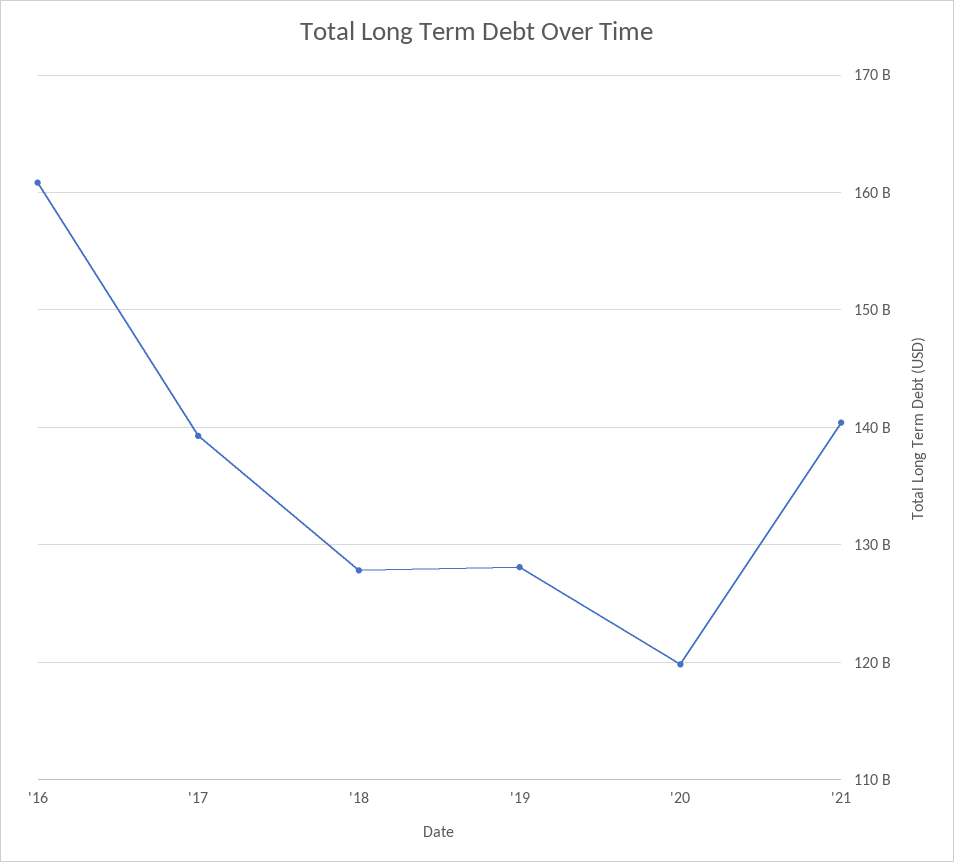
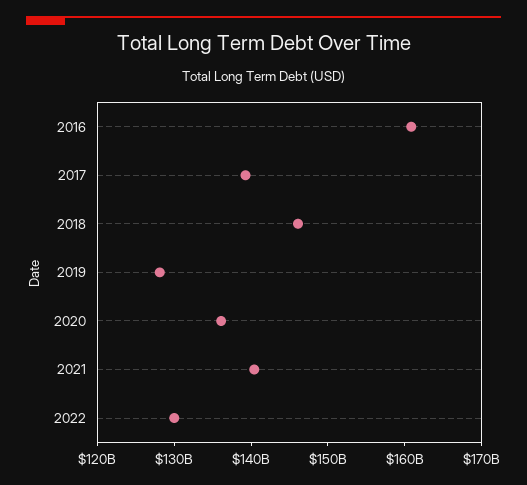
'18: 128000000000 -> 146000000000
'20: 120000000000 -> 136000000000
2022: none -> 130000000000

